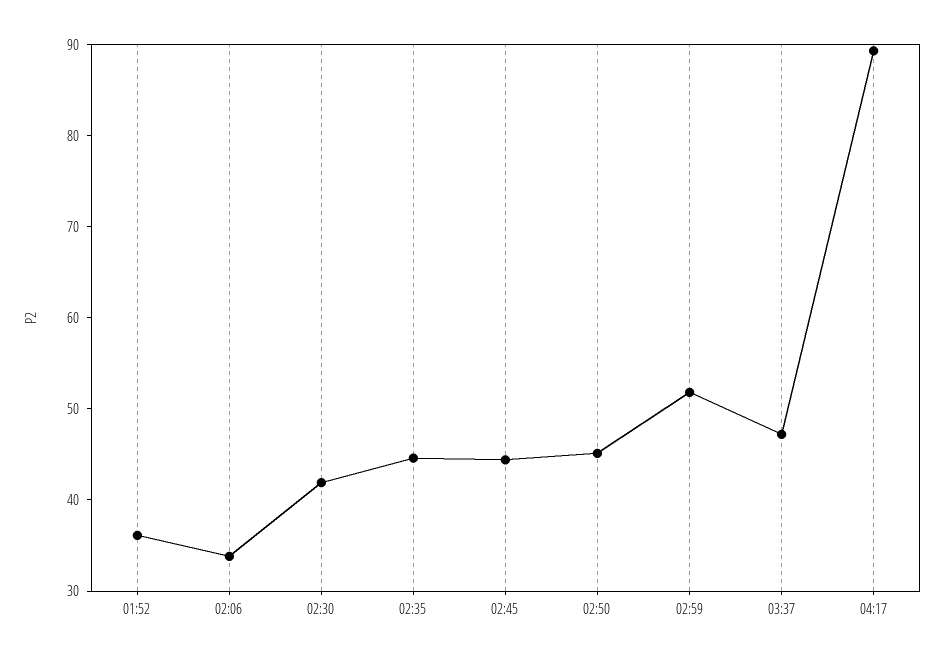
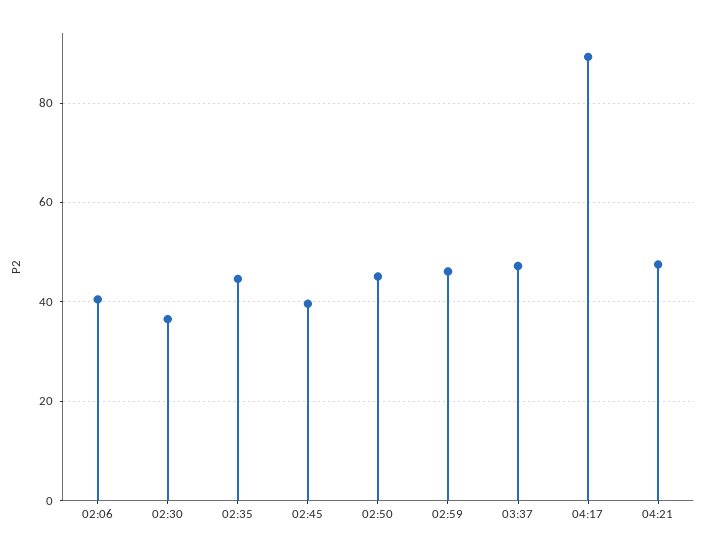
01:52: 36 -> none
02:06: 34 -> 40
02:30: 42 -> 36
02:45: 44 -> 40
02:59: 52 -> 46
04:21: none -> 48

